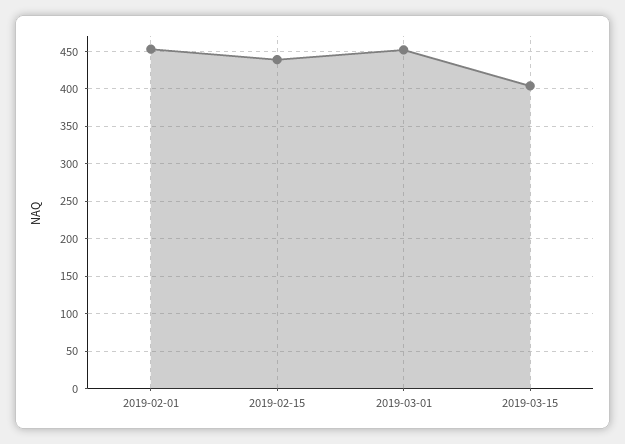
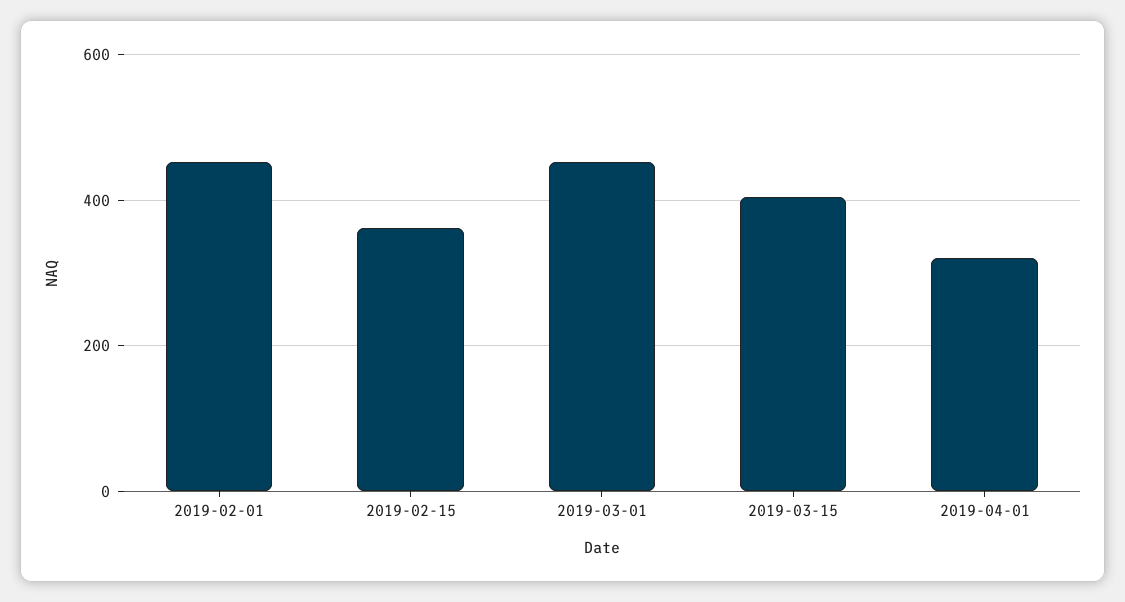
2019-02-15: 440 -> 360
2019-04-01: none -> 320

